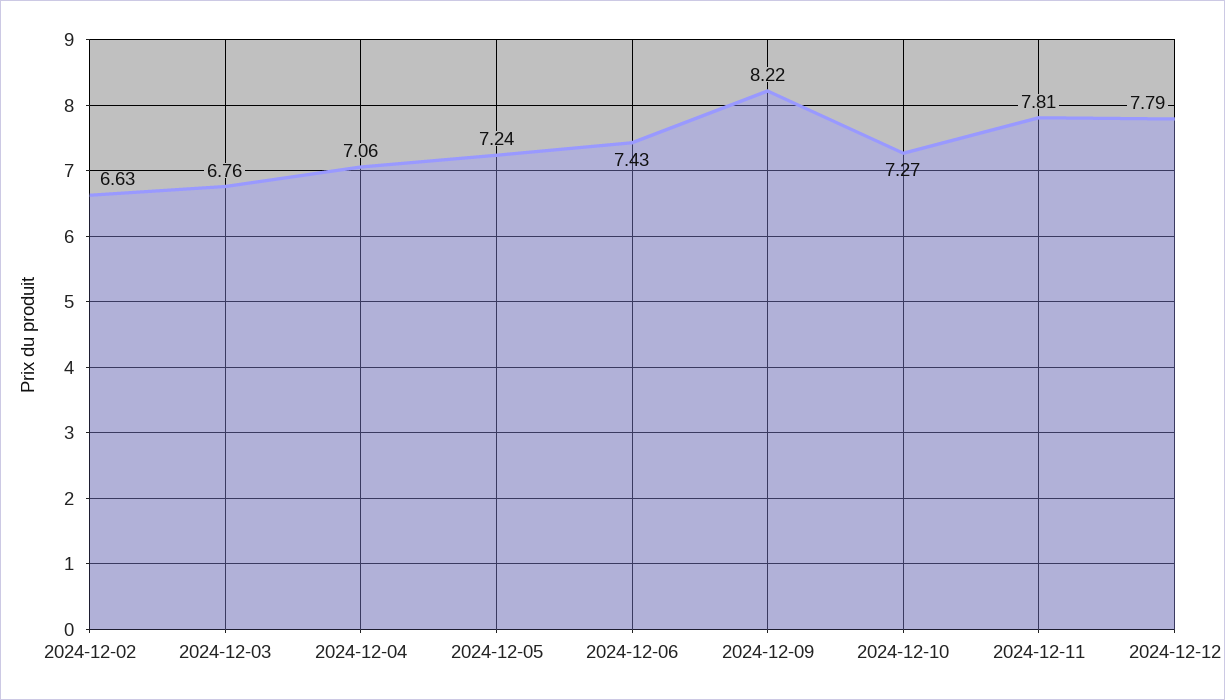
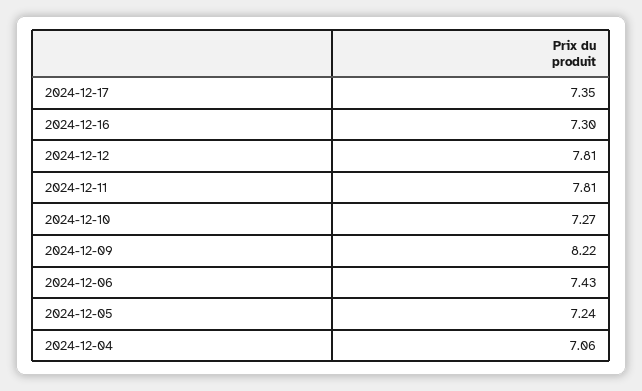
2024-12-02: 6.63 -> none
2024-12-03: 6.76 -> none
2024-12-12: 7.79 -> 7.81
2024-12-17: none -> 7.35
2024-12-16: none -> 7.3

